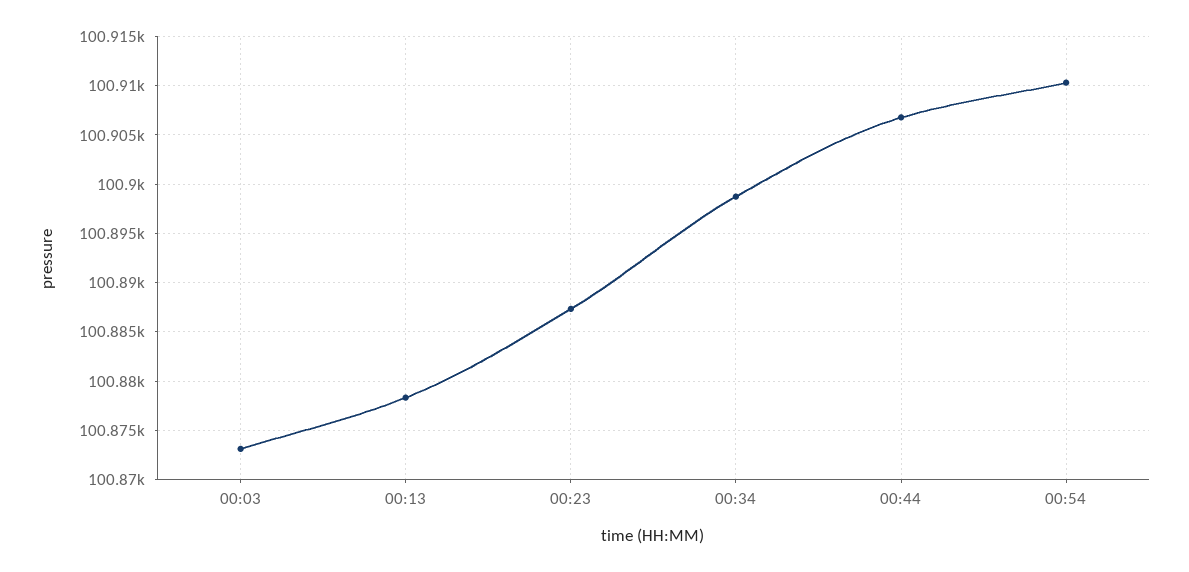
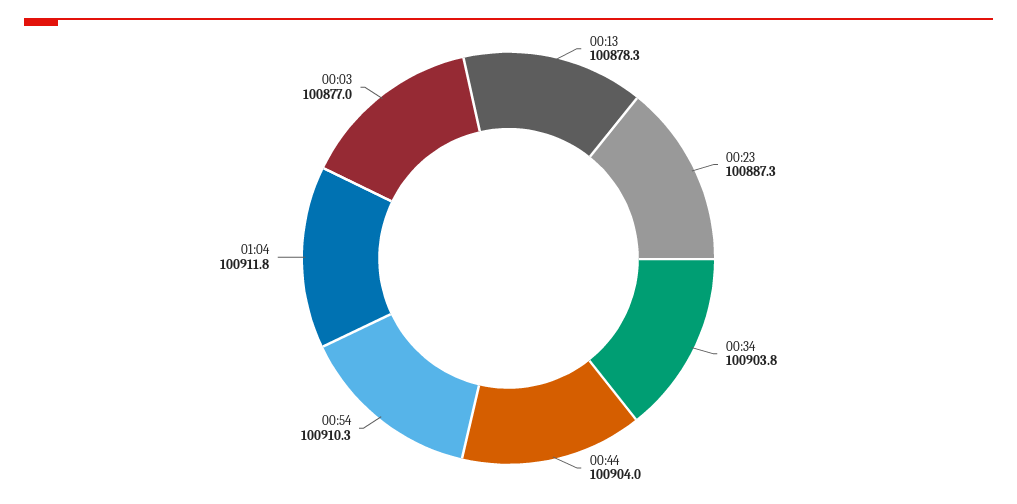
00:03: 100873 -> 100877
00:34: 100899 -> 100903.8
00:44: 100907 -> 100904
01:04: none -> 100911.8

